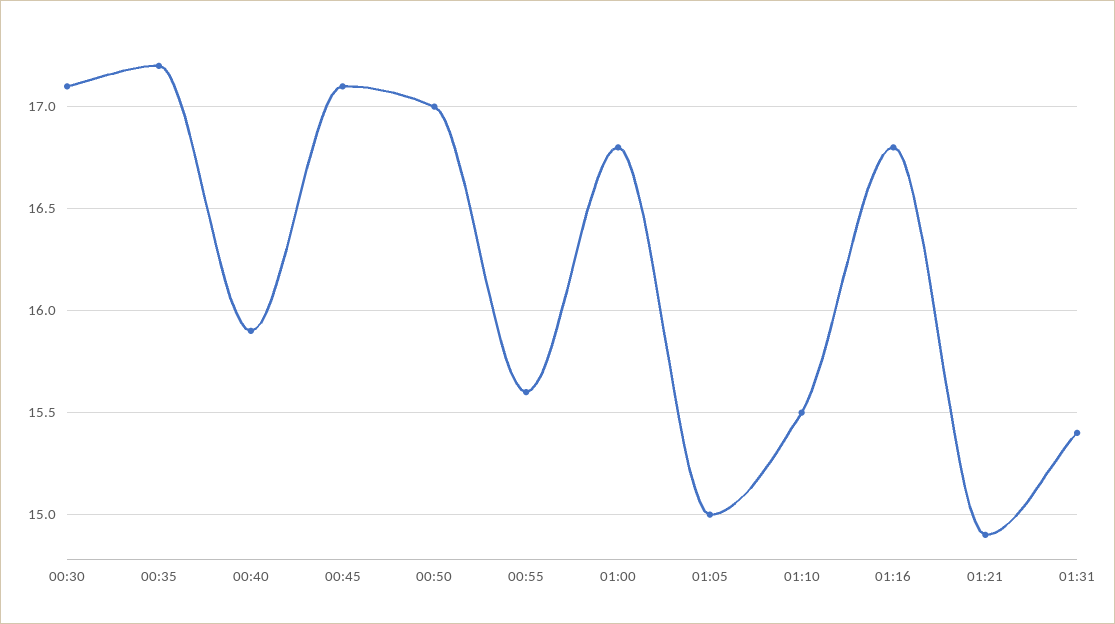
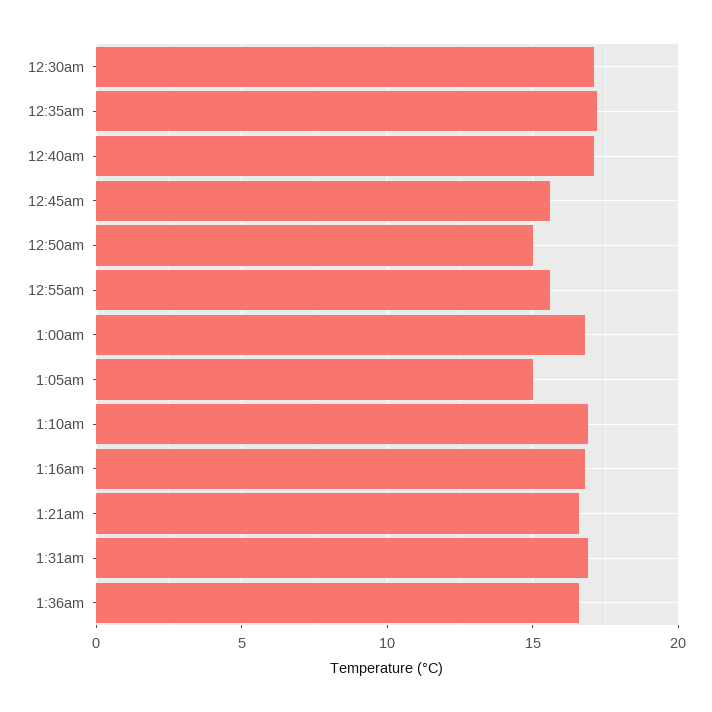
00:40: 15.9 -> 17
00:45: 17.1 -> 15.5
00:50: 17 -> 15
01:10: 15.5 -> 17
01:21: 14.9 -> 16.5
01:31: 15.4 -> 17
1:36am: none -> 16.5

